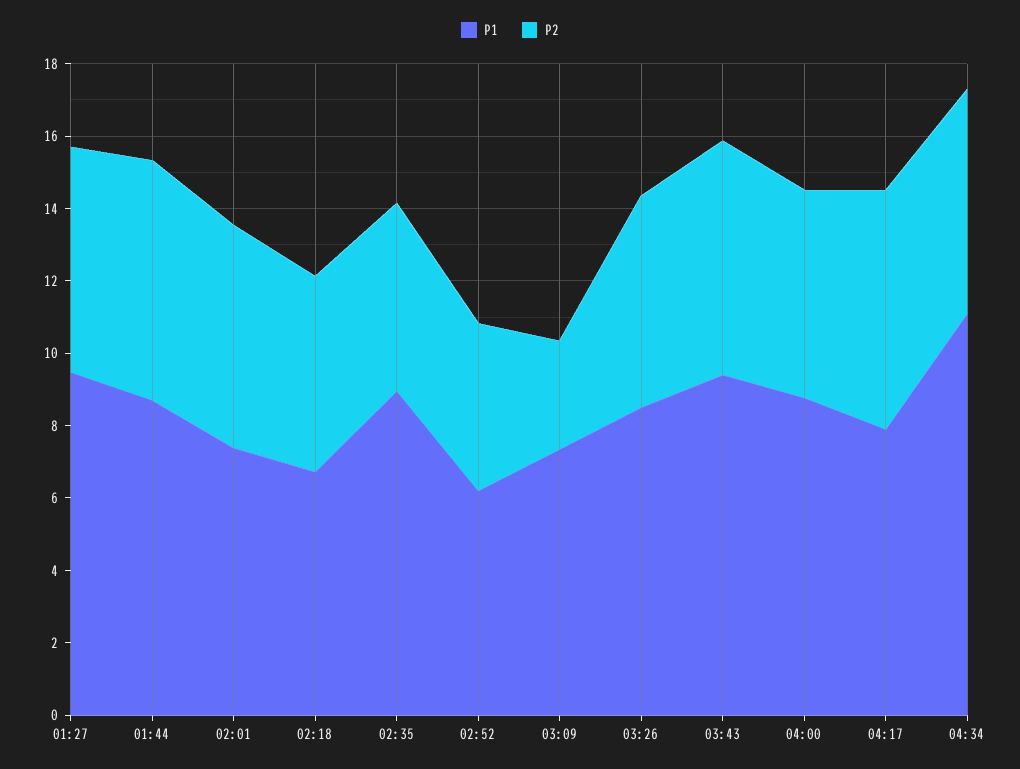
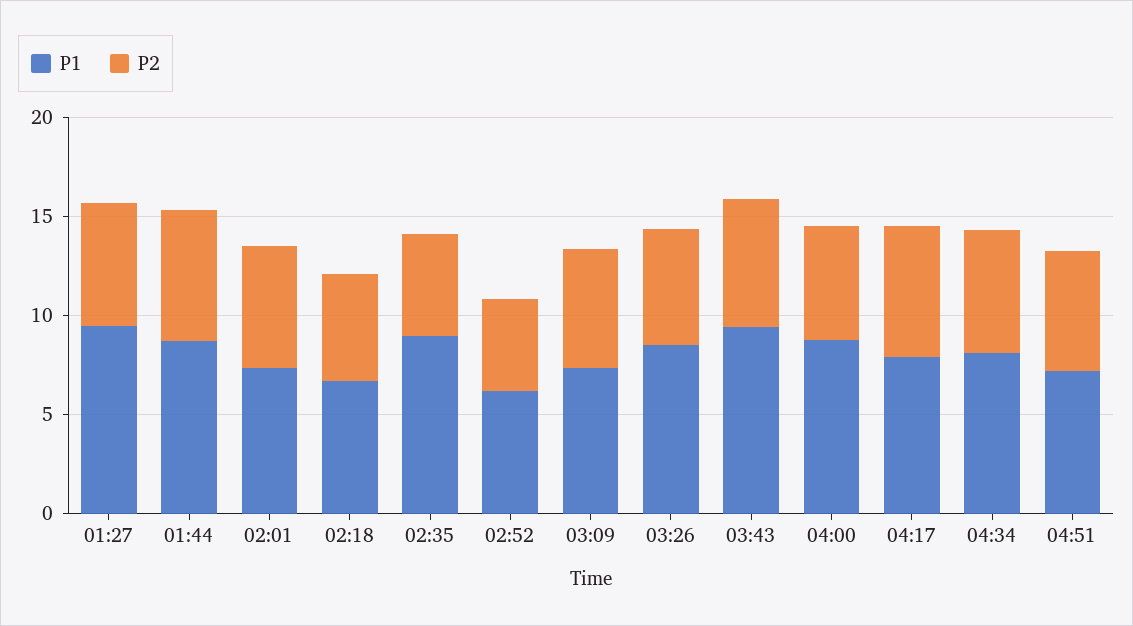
P2, 03:09: 3 -> 6
P1, 04:34: 11 -> 8
P1, 04:51: none -> 7
P2, 04:51: none -> 6

